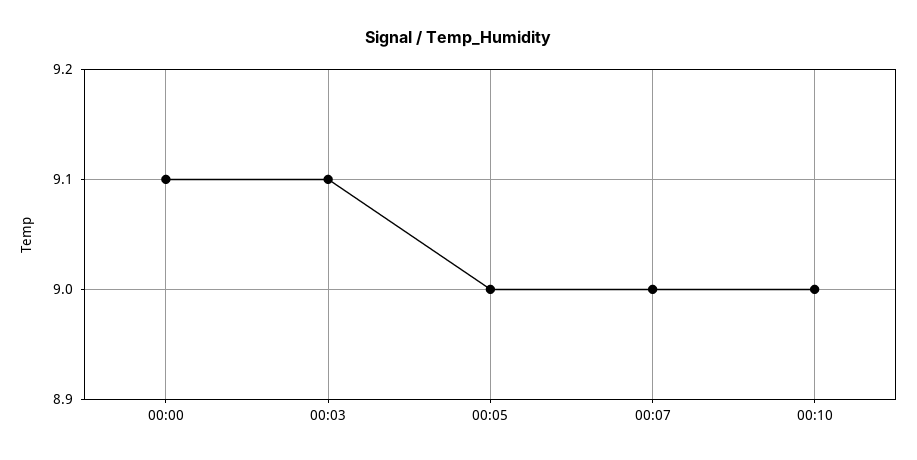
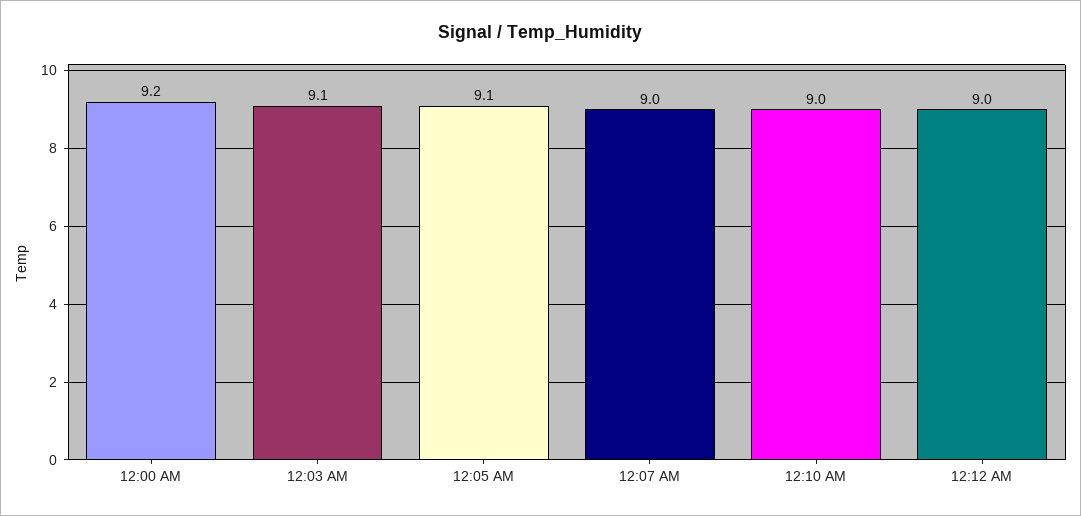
00:00: 9.1 -> 9.2
00:05: 9 -> 9.1
12:12 AM: none -> 9

